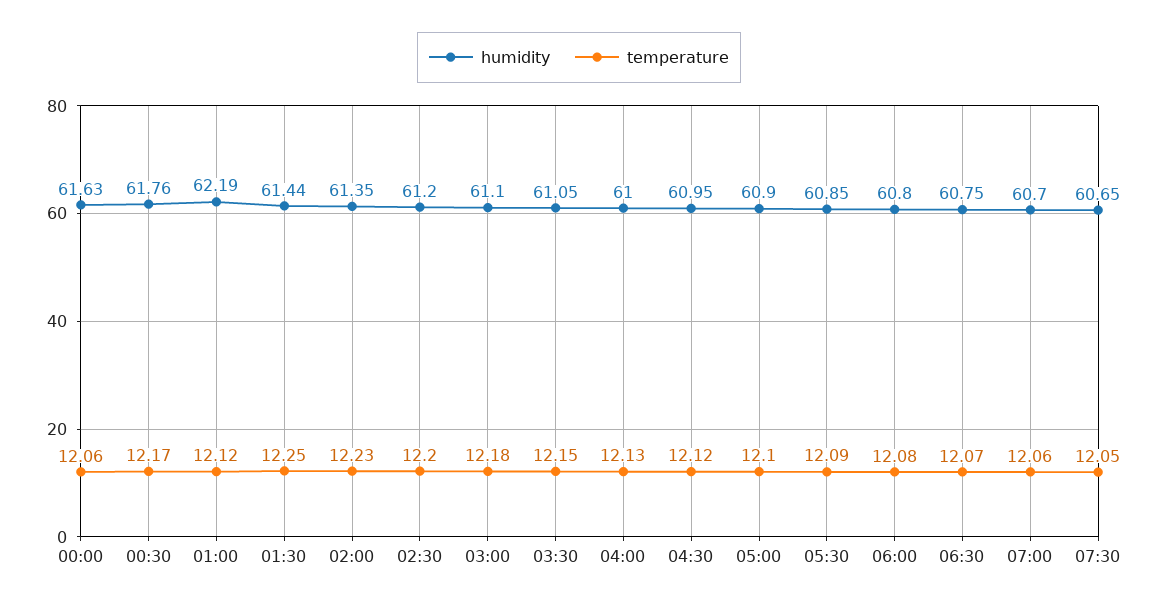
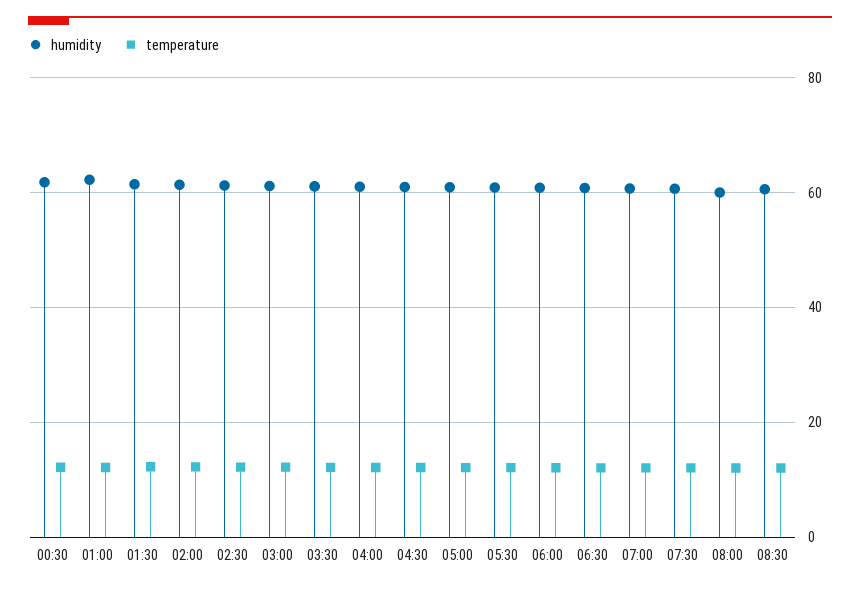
humidity, 00:00: 61.63 -> none
temperature, 00:00: 12.06 -> none
humidity, 08:00: none -> 60
temperature, 08:00: none -> 12
humidity, 08:30: none -> 60
temperature, 08:30: none -> 12

